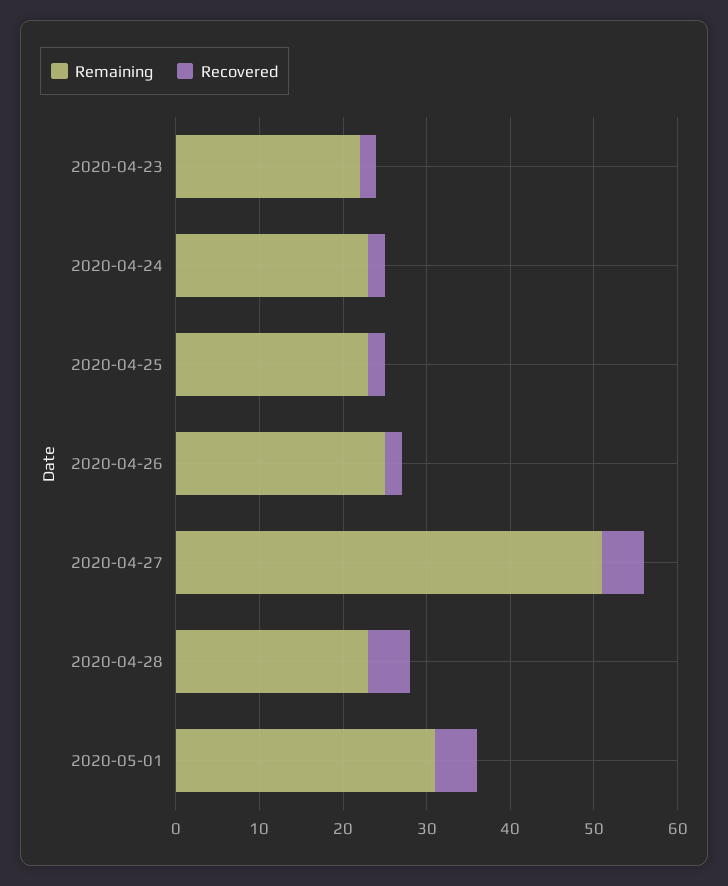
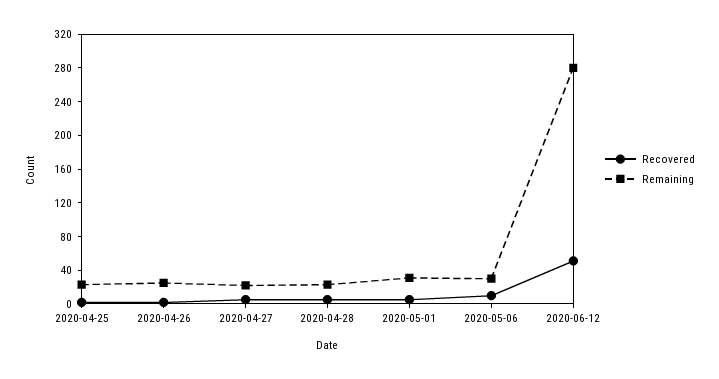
Remaining, 2020-04-23: 22 -> none
Recovered, 2020-04-23: 2 -> none
Remaining, 2020-04-24: 23 -> none
Recovered, 2020-04-24: 2 -> none
Remaining, 2020-04-27: 51 -> 20
Recovered, 2020-05-06: none -> 10
Remaining, 2020-05-06: none -> 30
Recovered, 2020-06-12: none -> 50
Remaining, 2020-06-12: none -> 280

